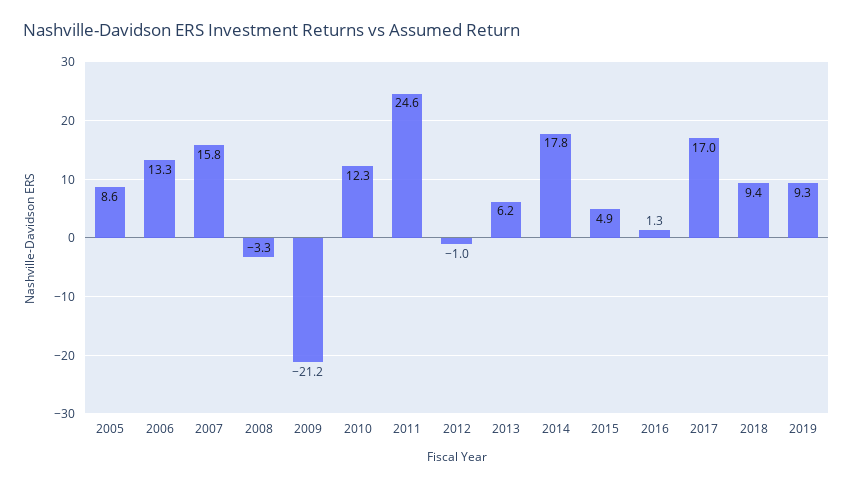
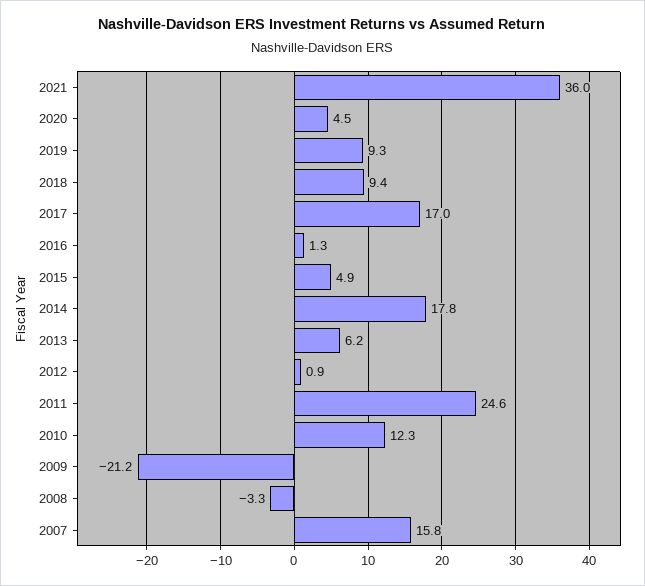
2005: 8.6 -> none
2006: 13.3 -> none
2012: -1 -> 0.9
2021: none -> 36
2020: none -> 4.5

